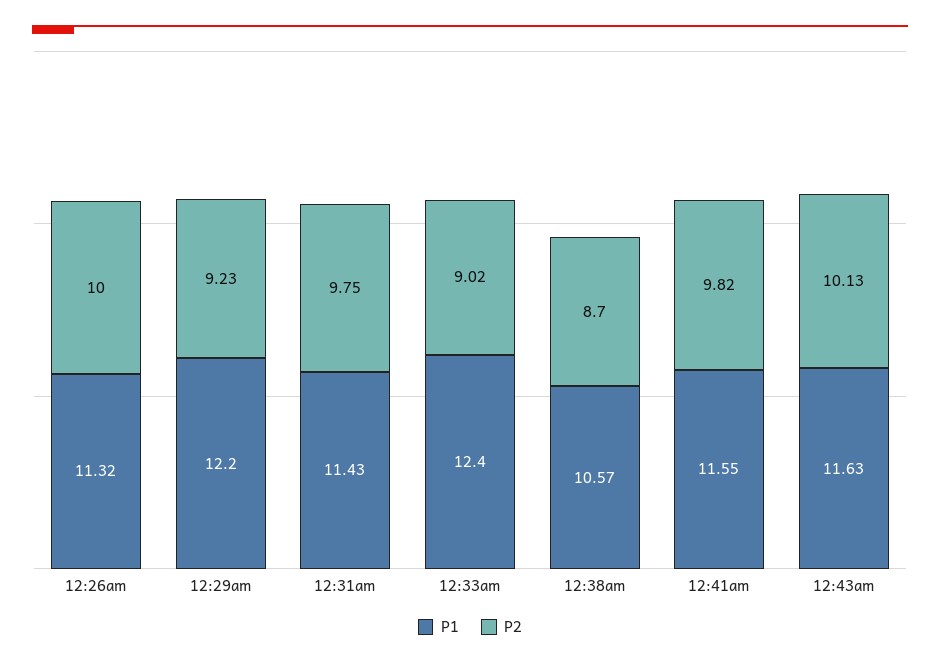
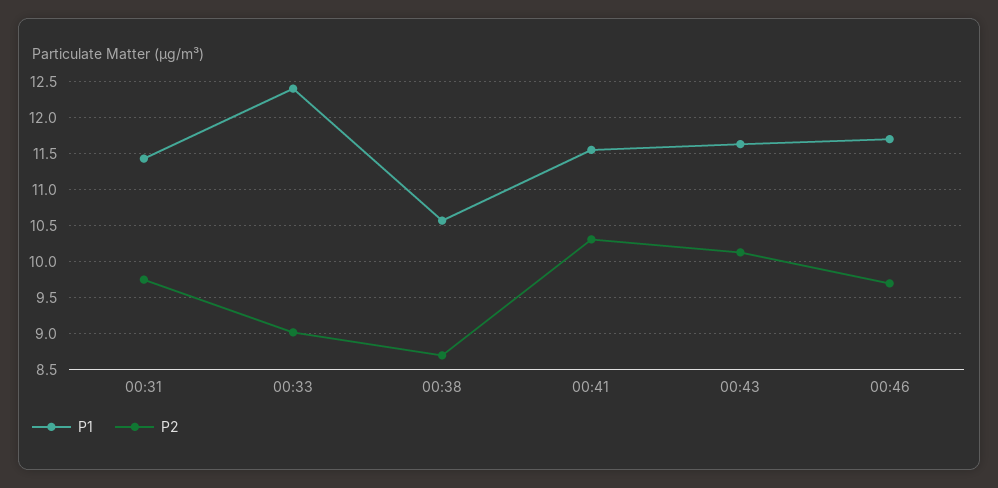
P1, 12:26am: 11.32 -> none
P2, 12:26am: 10 -> none
P1, 12:29am: 12.2 -> none
P2, 12:29am: 9.23 -> none
P2, 12:41am: 9.82 -> 10.3
P1, 00:46: none -> 11.7
P2, 00:46: none -> 9.7

